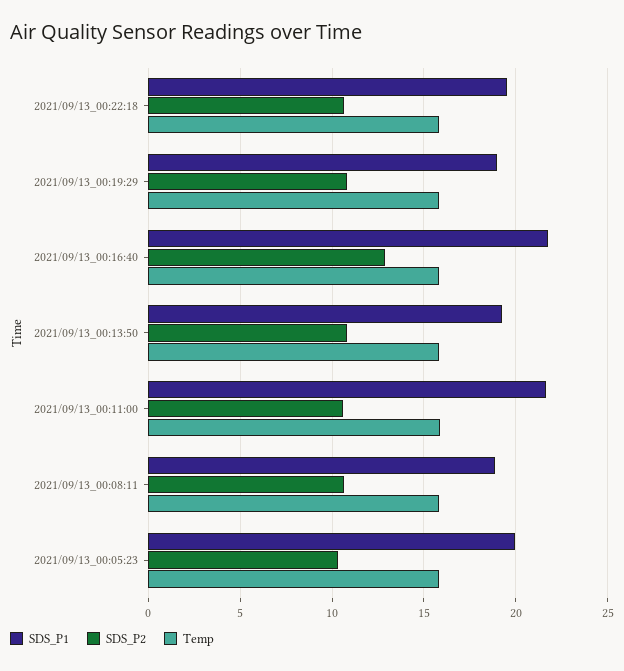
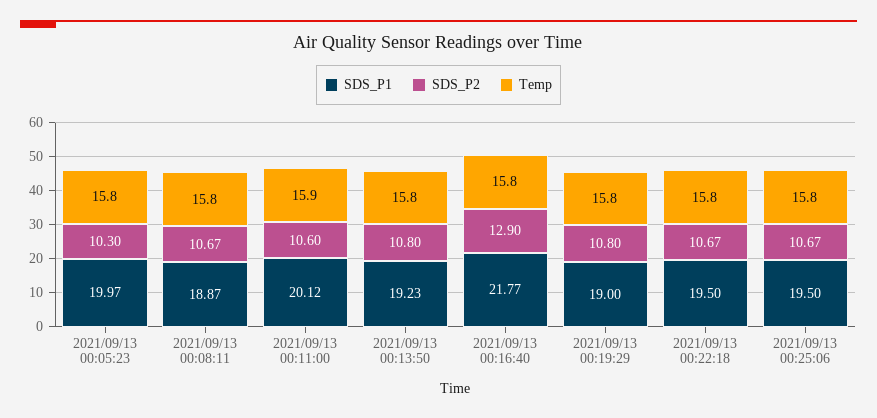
SDS_P1, 2021/09/13_00:11:00: 21.5 -> 20.12
SDS_P1, 2021/09/13 00:25:06: none -> 19.5
SDS_P2, 2021/09/13 00:25:06: none -> 10.67
Temp, 2021/09/13 00:25:06: none -> 15.8

